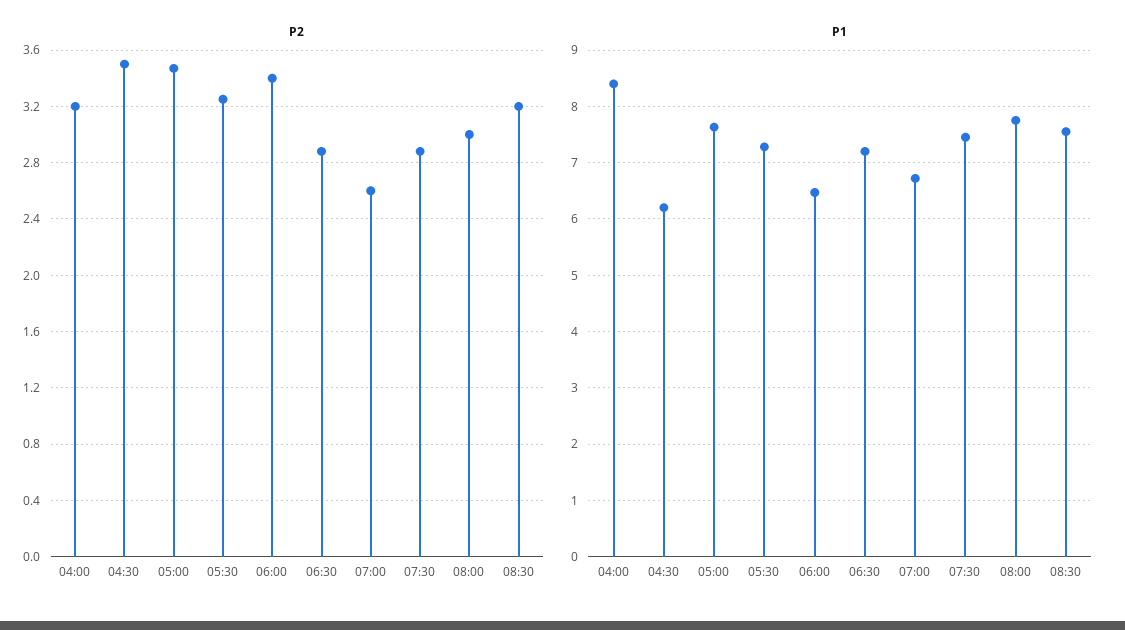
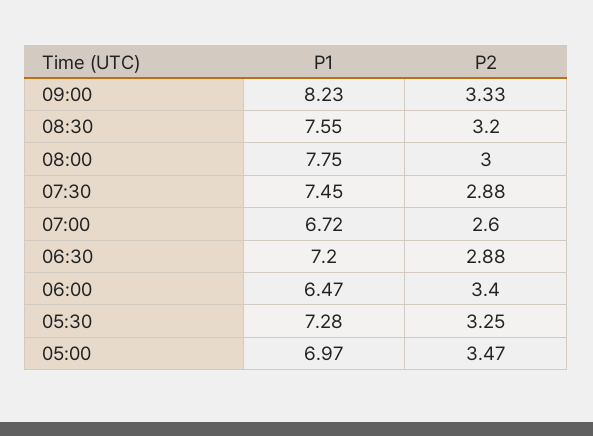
P2, 04:00: 3.2 -> none
P2, 04:30: 3.5 -> none
P1, 04:00: 8.4 -> none
P1, 04:30: 6.2 -> none
P1, 05:00: 7.6 -> 6.97
P1, 09:00: none -> 8.23
P2, 09:00: none -> 3.33

